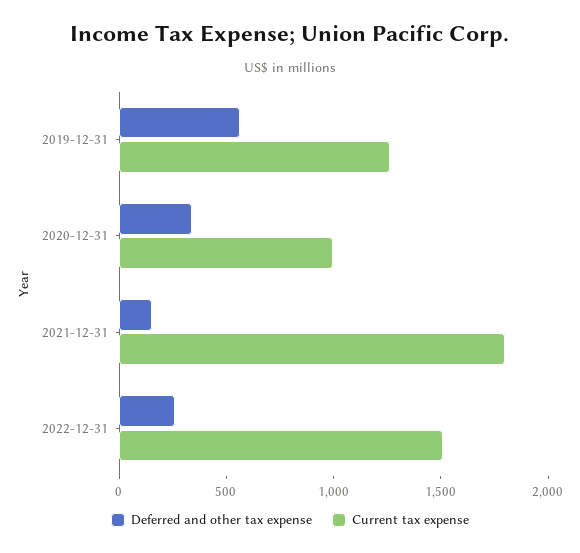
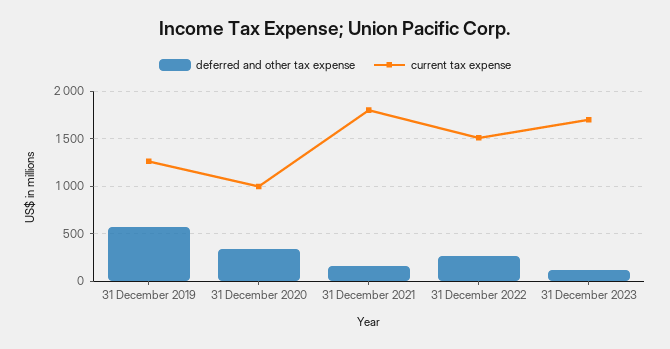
Deferred and other tax expense, 31 December 2023: none -> 100
Current tax expense, 31 December 2023: none -> 1700

